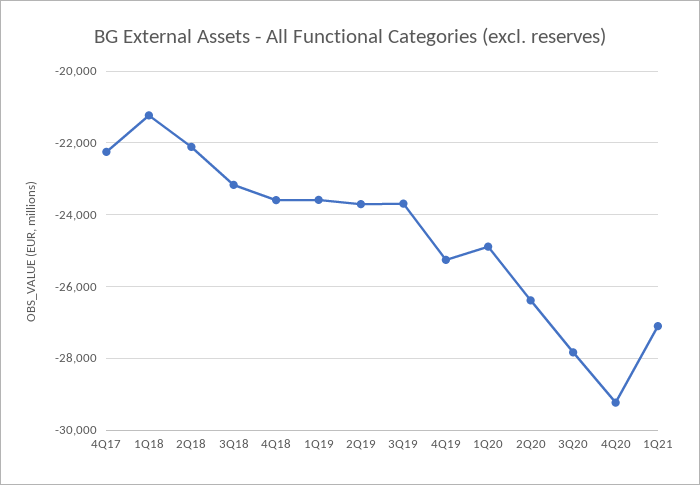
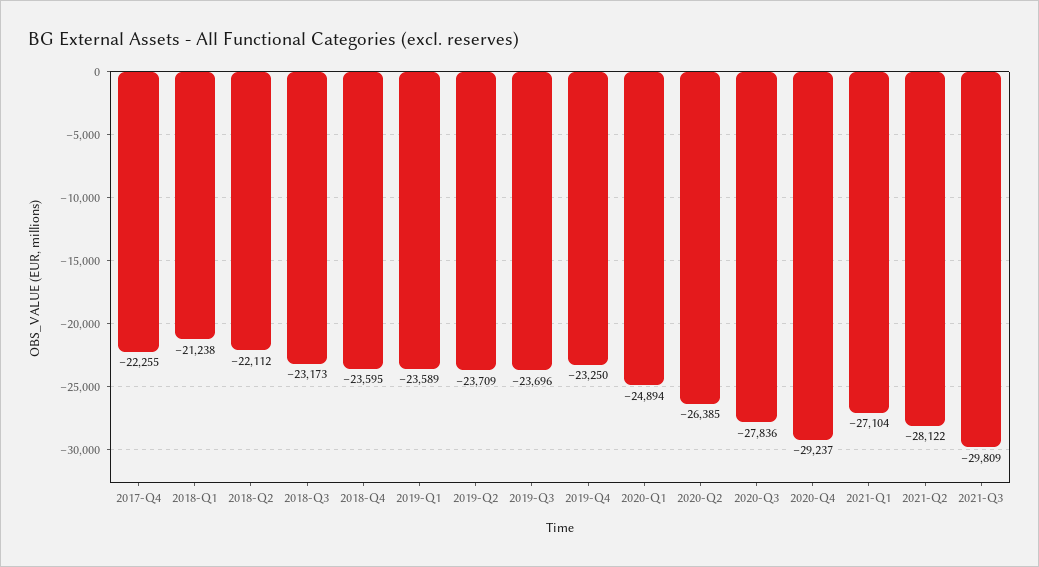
4Q19: -25200 -> -23250
2021-Q2: none -> -28122
2021-Q3: none -> -29809

